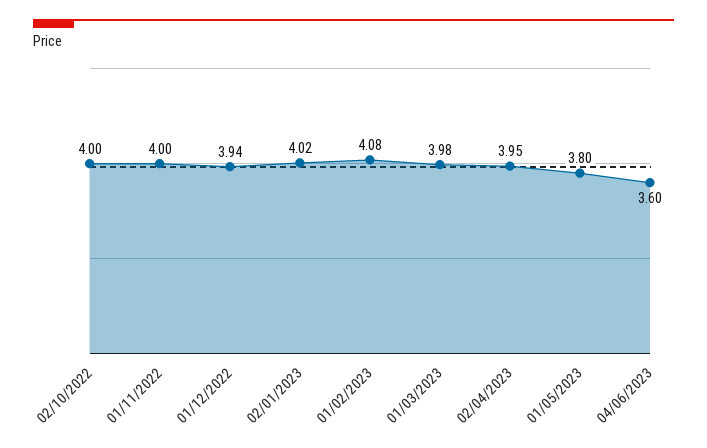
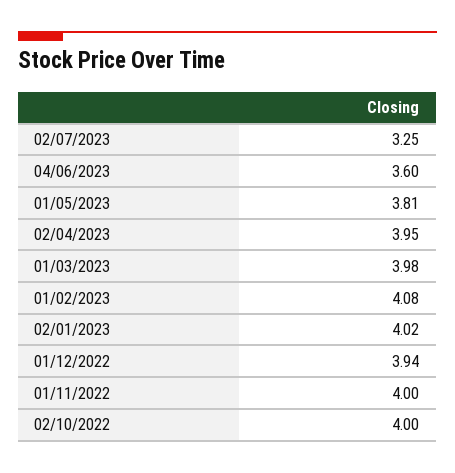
01/05/2023: 3.8 -> 3.81
02/07/2023: none -> 3.25

